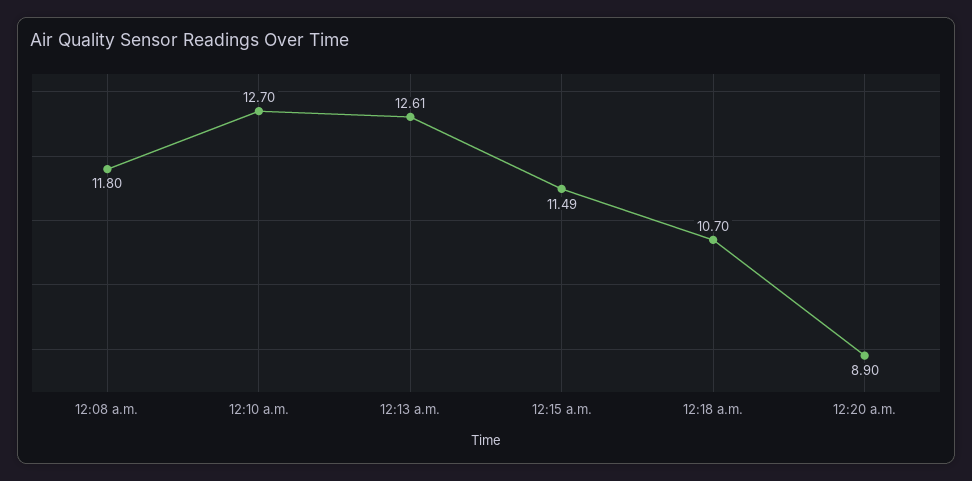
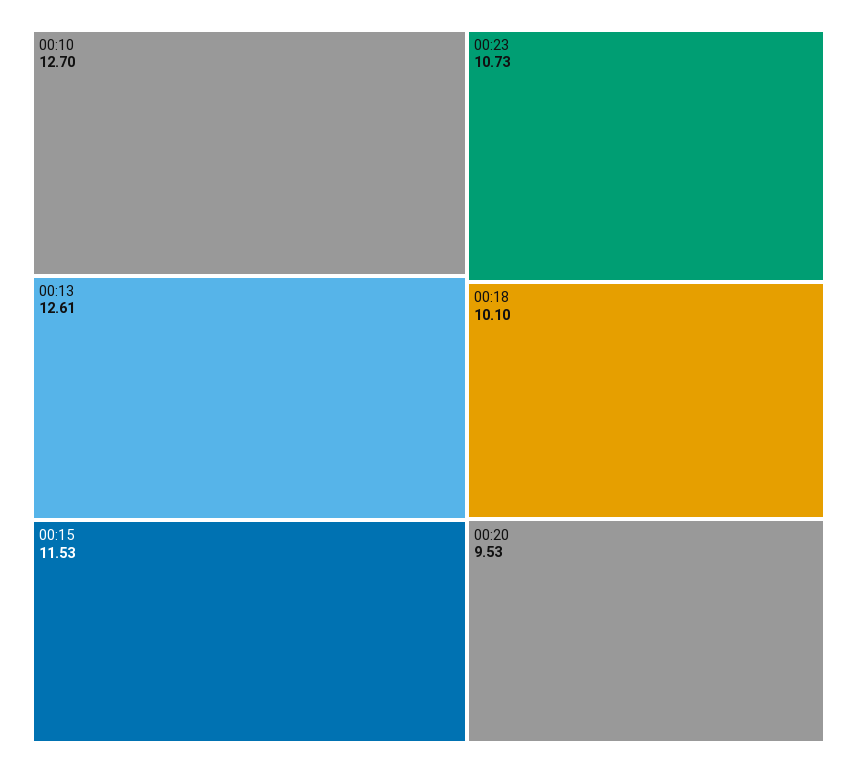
12:08 a.m.: 11.8 -> none
12:15 a.m.: 11.49 -> 11.53
12:18 a.m.: 10.7 -> 10.1
12:20 a.m.: 8.9 -> 9.53
00:23: none -> 10.73

